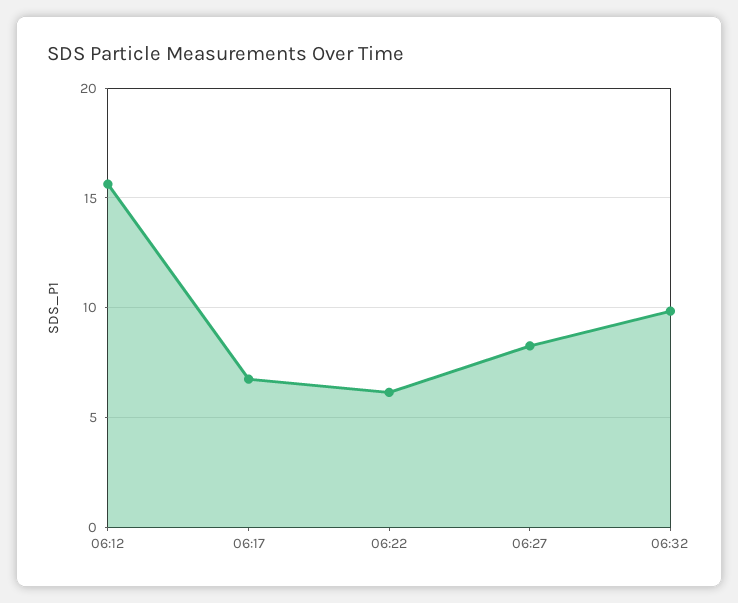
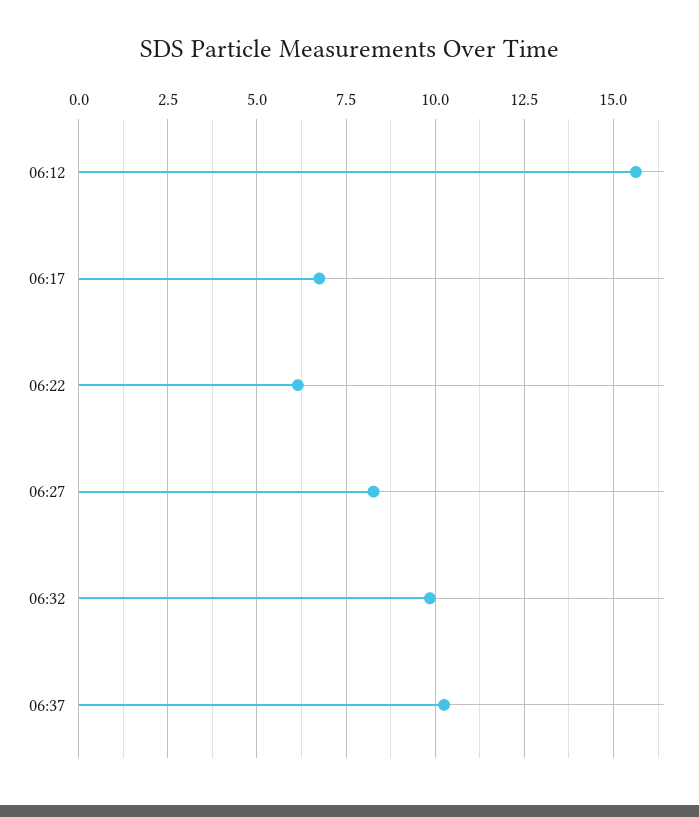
06:37: none -> 10.25

